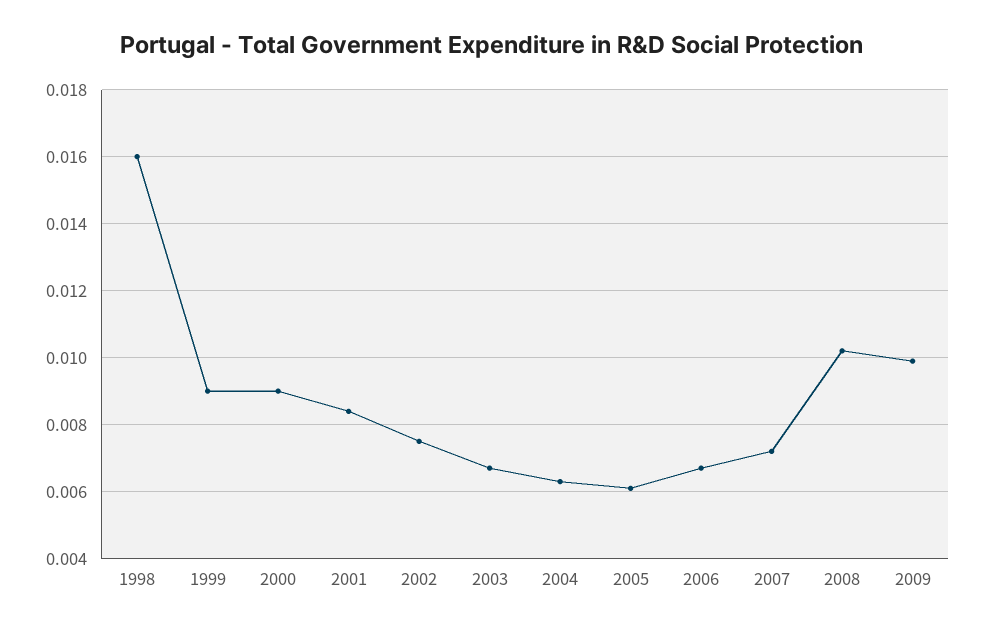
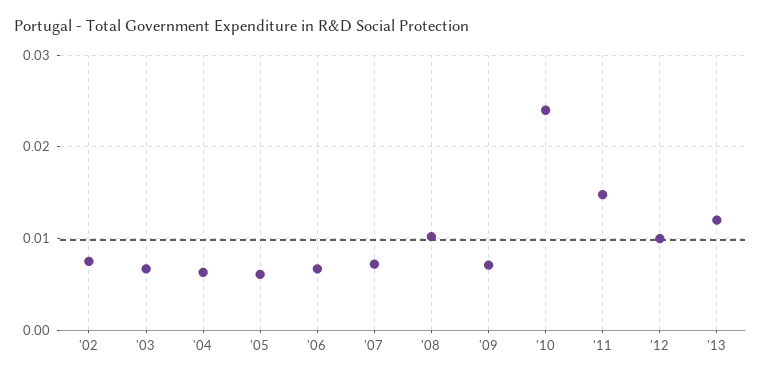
1998: 0.016 -> none
1999: 0.009 -> none
2000: 0.009 -> none
2001: 0.0085 -> none
2009: 0.01 -> 0.007
'10: none -> 0.024
'11: none -> 0.015
'12: none -> 0.01
'13: none -> 0.012

